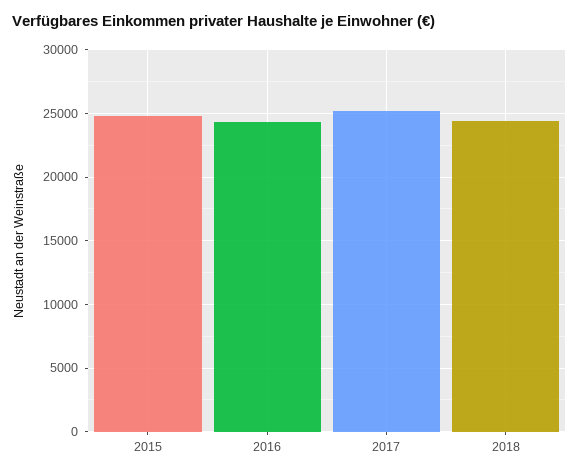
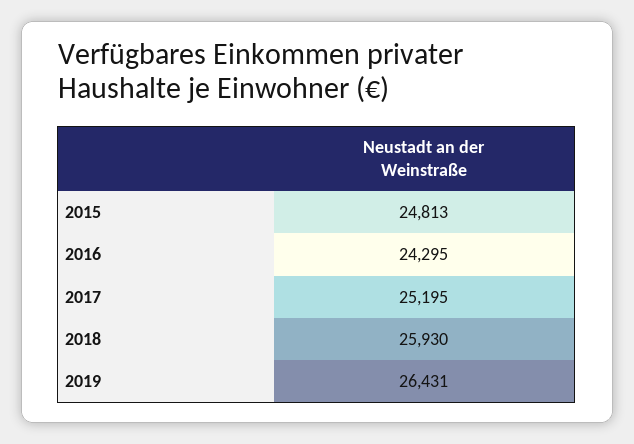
2018: 24500 -> 25930
2019: none -> 26431

